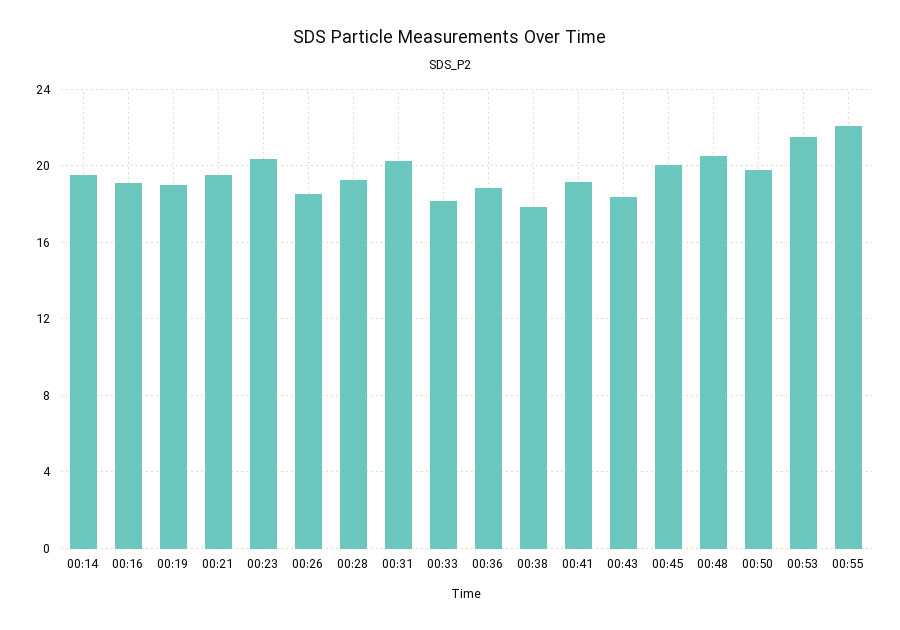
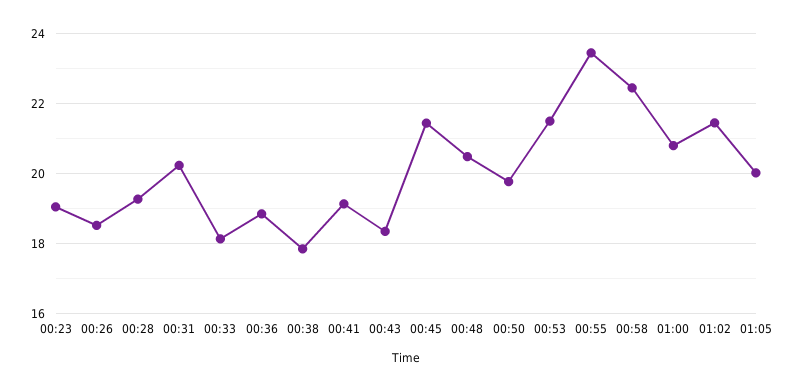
00:14: 19.5 -> none
00:16: 19 -> none
00:19: 19 -> none
00:21: 19.5 -> none
00:23: 20.5 -> 19
00:45: 20 -> 21.4
00:55: 22 -> 23.4
00:58: none -> 22.4
01:00: none -> 20.8
01:02: none -> 21.4
01:05: none -> 20

